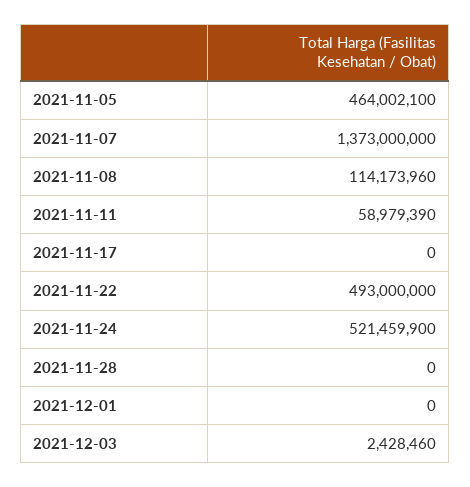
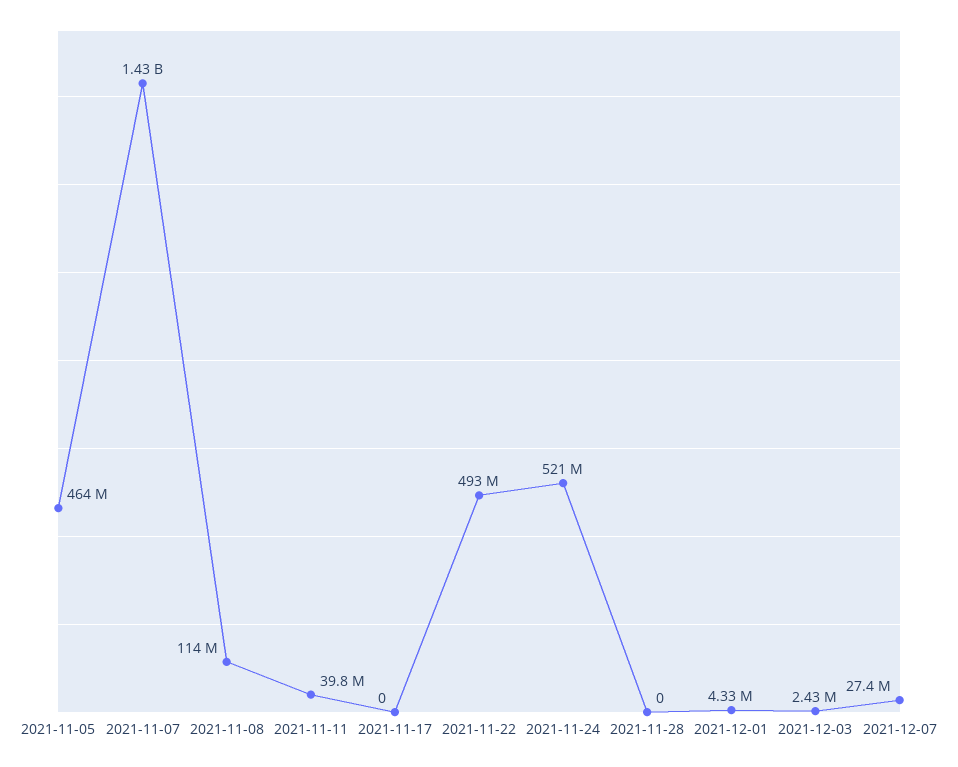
2021-11-07: 1373000000 -> 1430000000
2021-11-11: 58979390 -> 39800000
2021-12-01: 0 -> 4330000
2021-12-07: none -> 27400000

